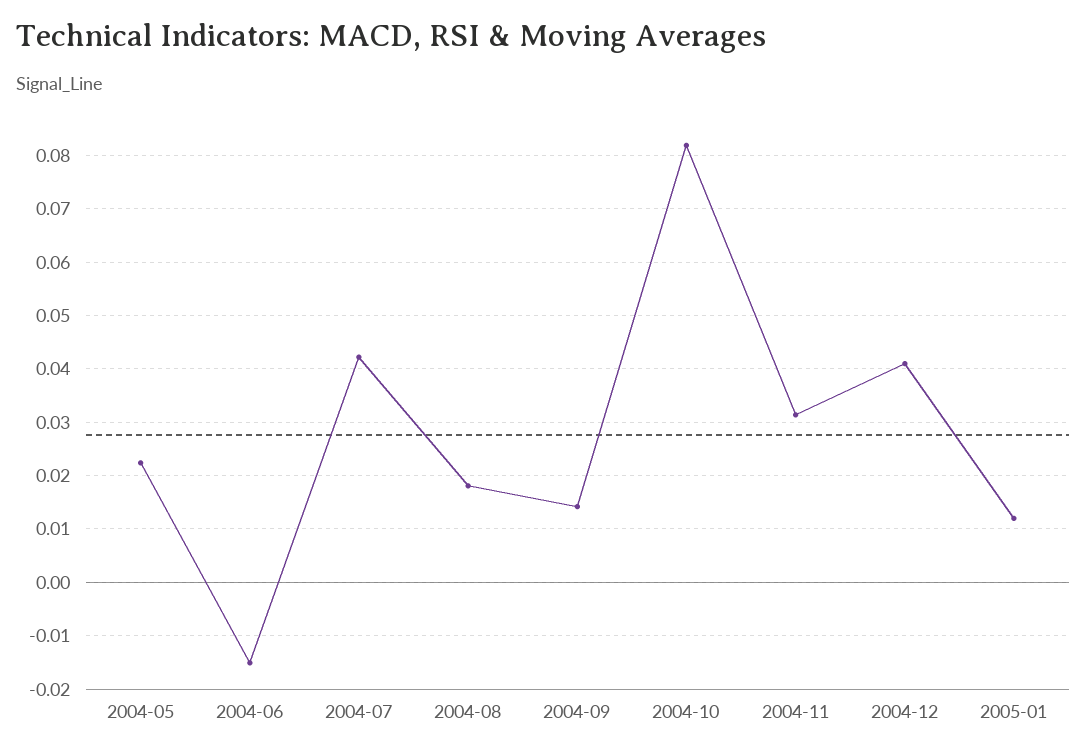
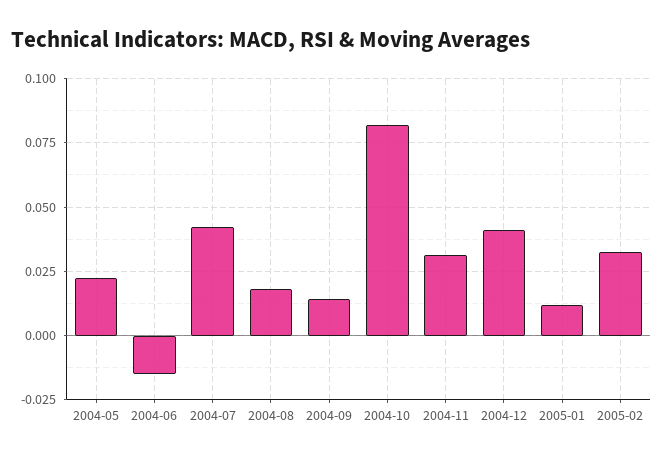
2005-02: none -> 0.0325

